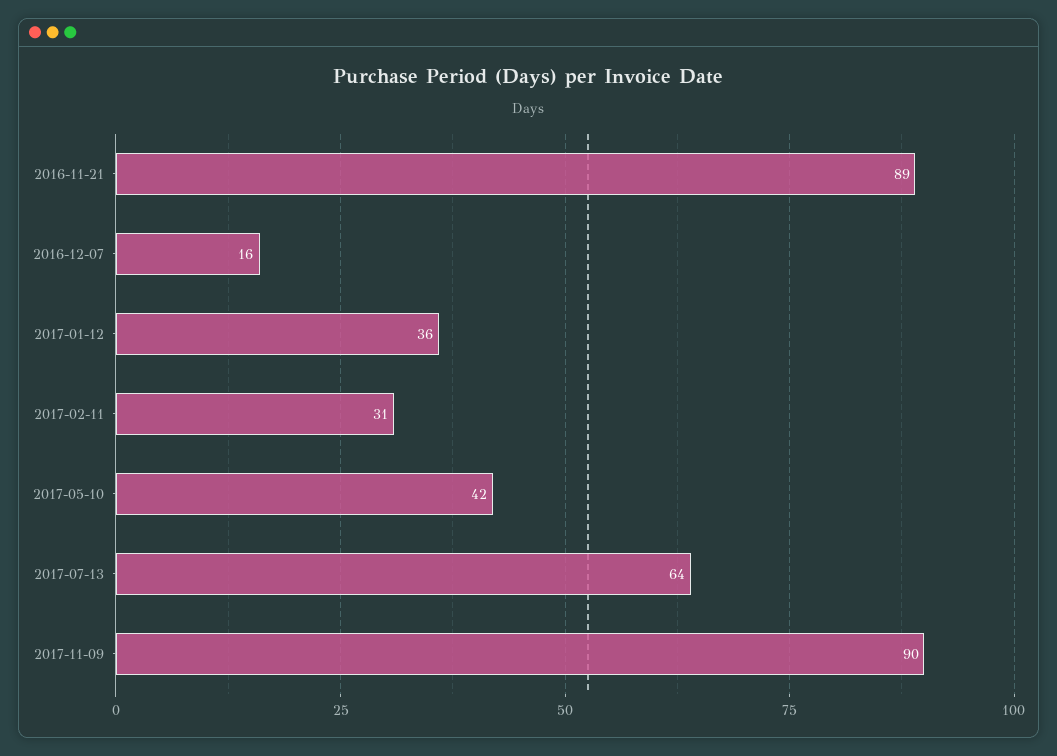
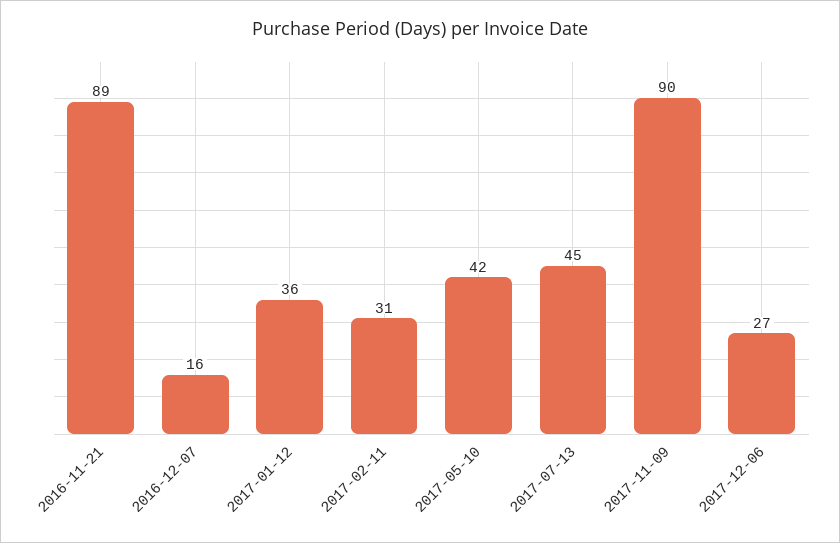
2017-07-13: 64 -> 45
2017-12-06: none -> 27

